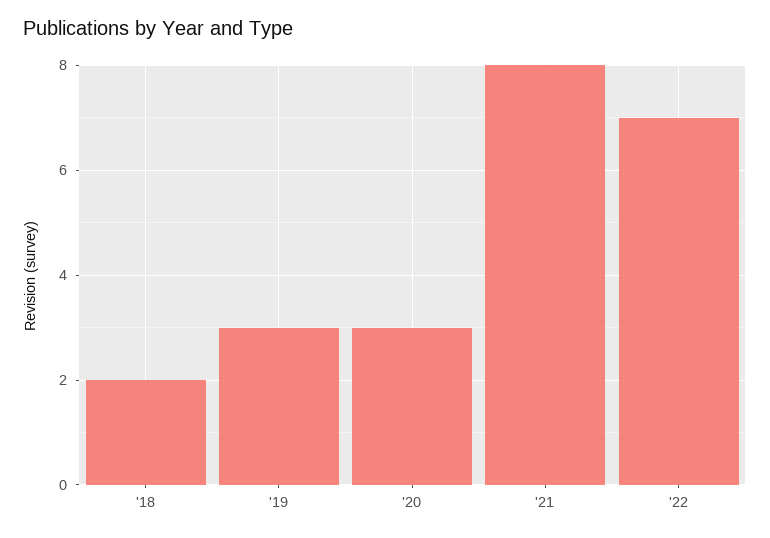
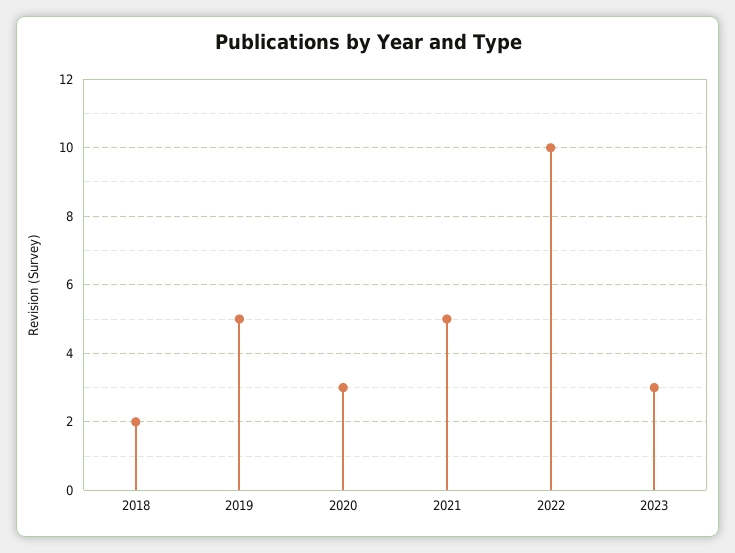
'19: 3 -> 5
'21: 8 -> 5
'22: 7 -> 10
2023: none -> 3

